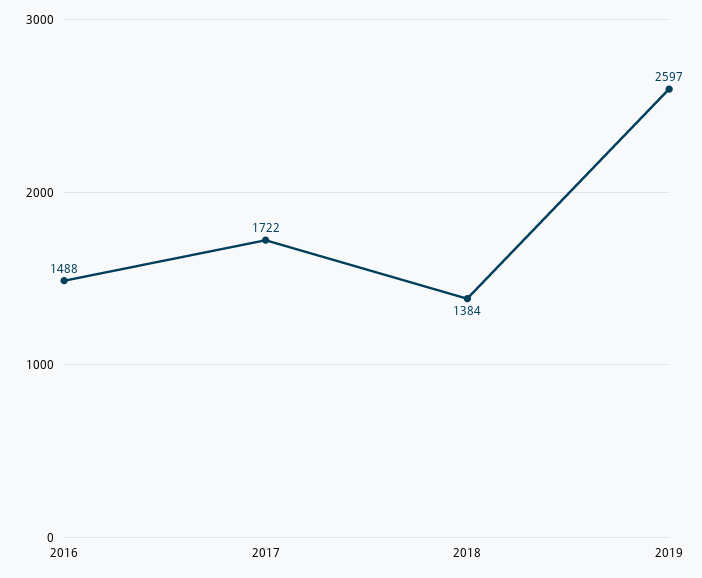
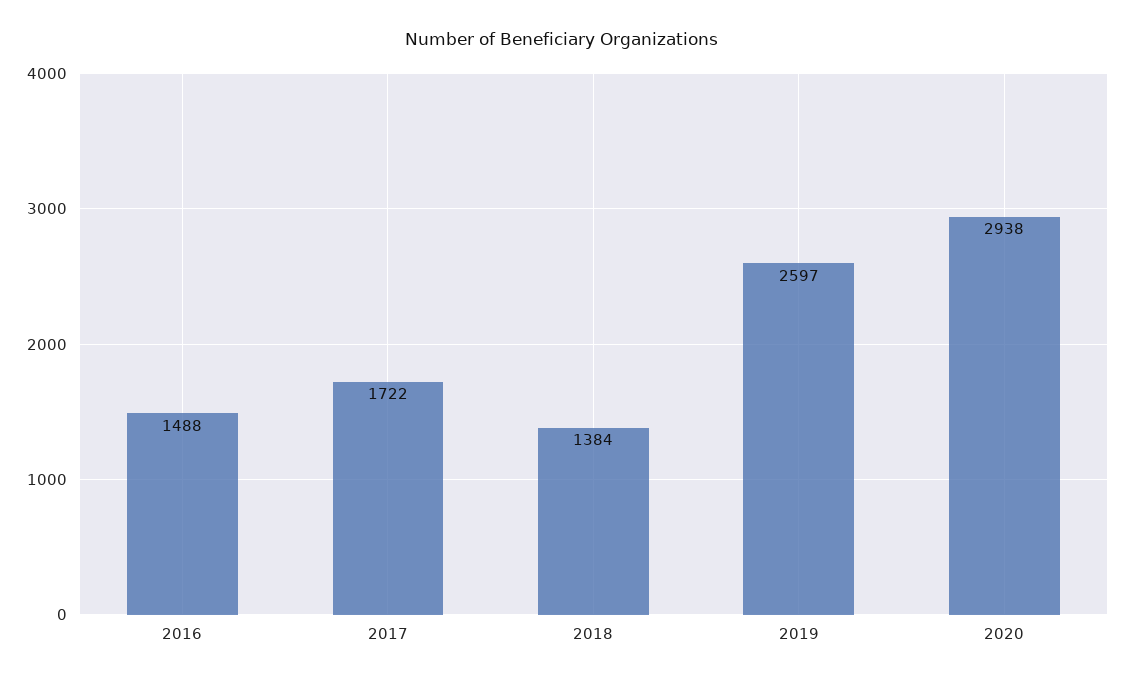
2020: none -> 2938

